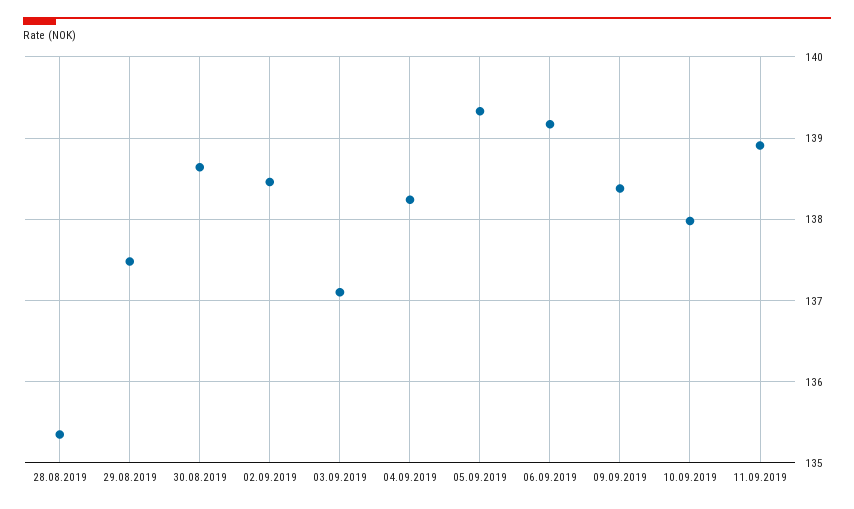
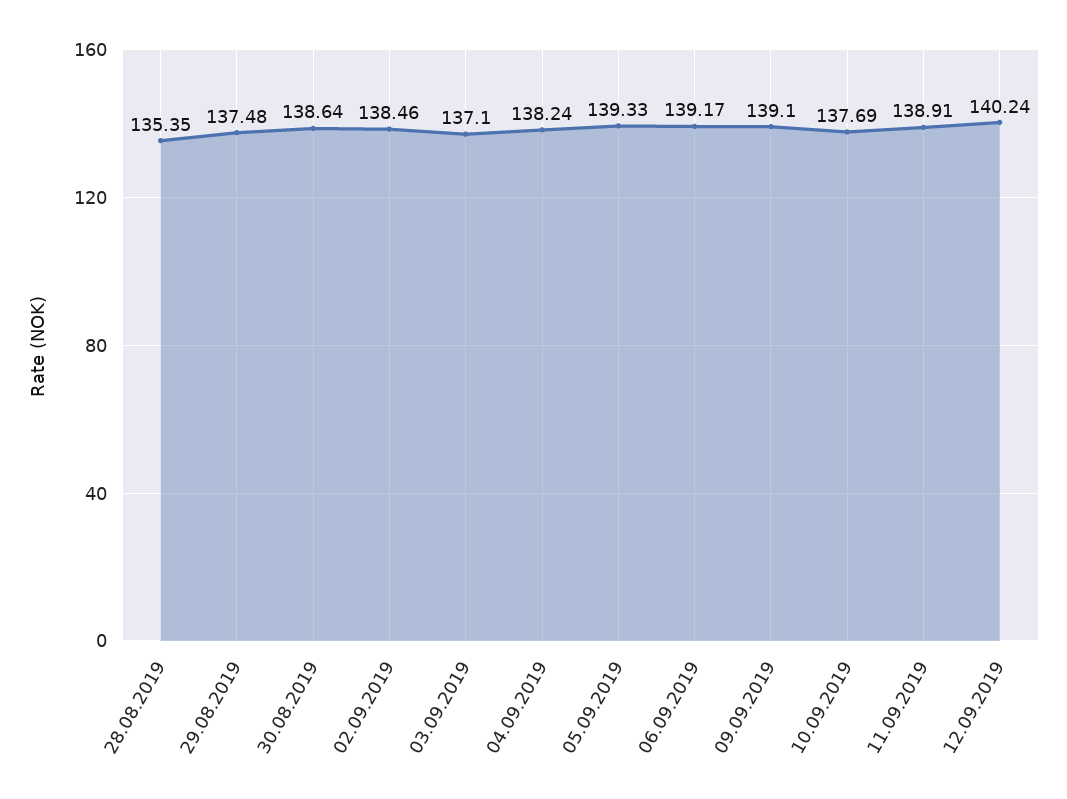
09.09.2019: 138.4 -> 139.1
10.09.2019: 138 -> 137.69
12.09.2019: none -> 140.24

